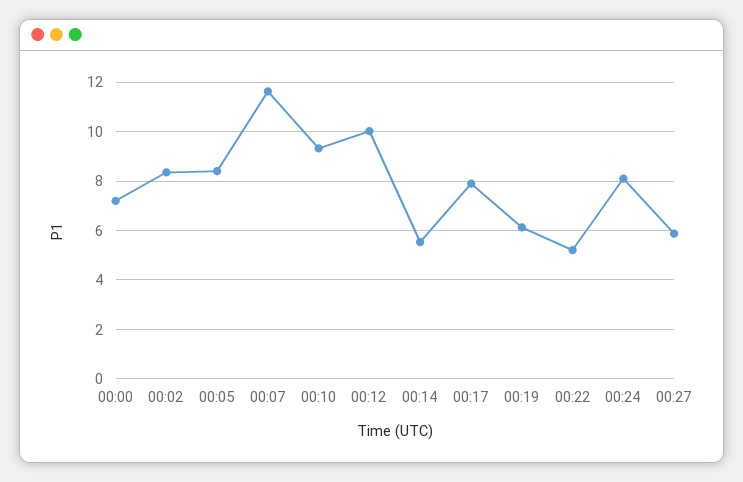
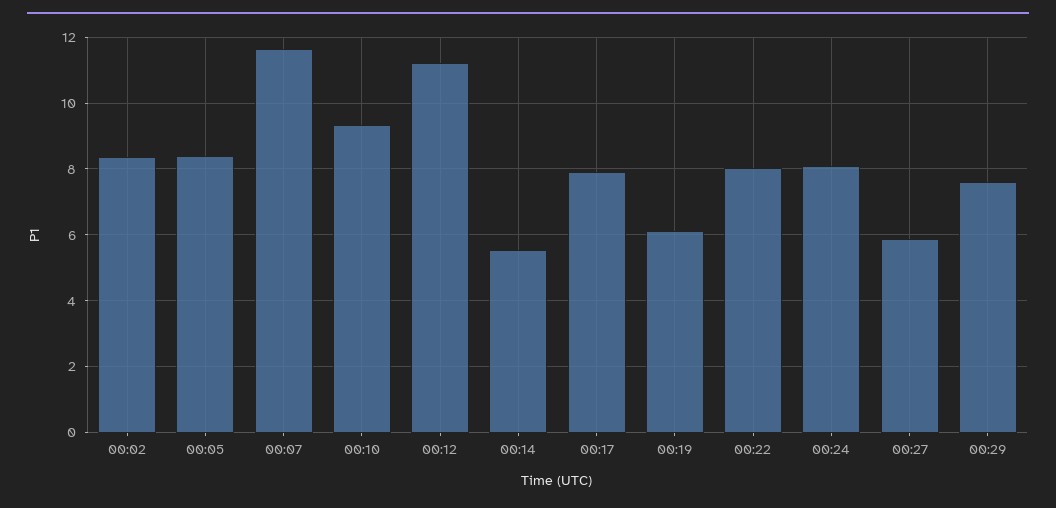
00:00: 7.25 -> none
00:12: 10 -> 11.2
00:22: 5.25 -> 8
00:29: none -> 7.6

